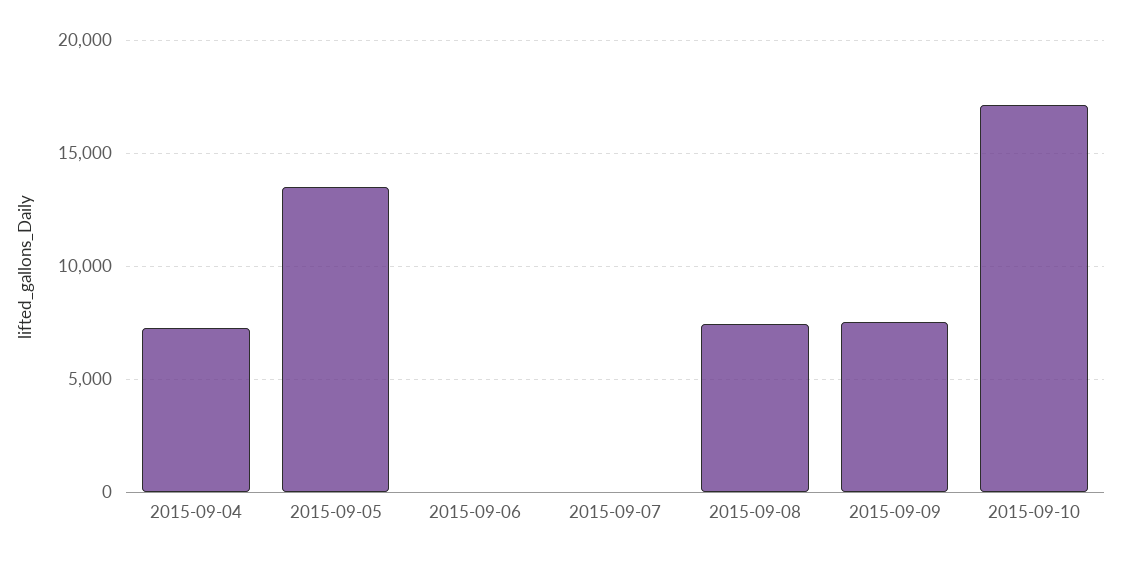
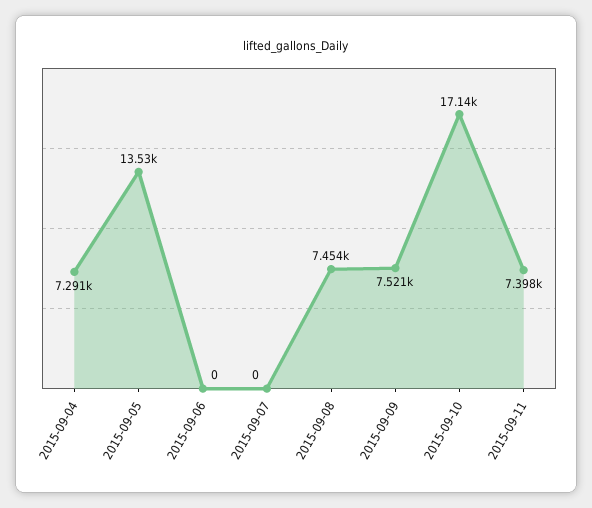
2015-09-11: none -> 7398

